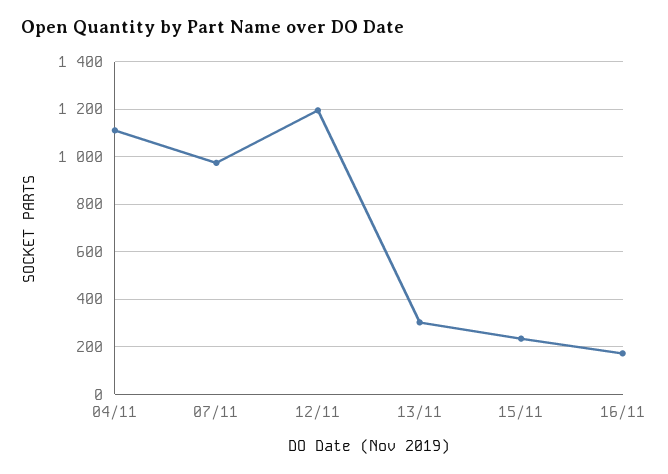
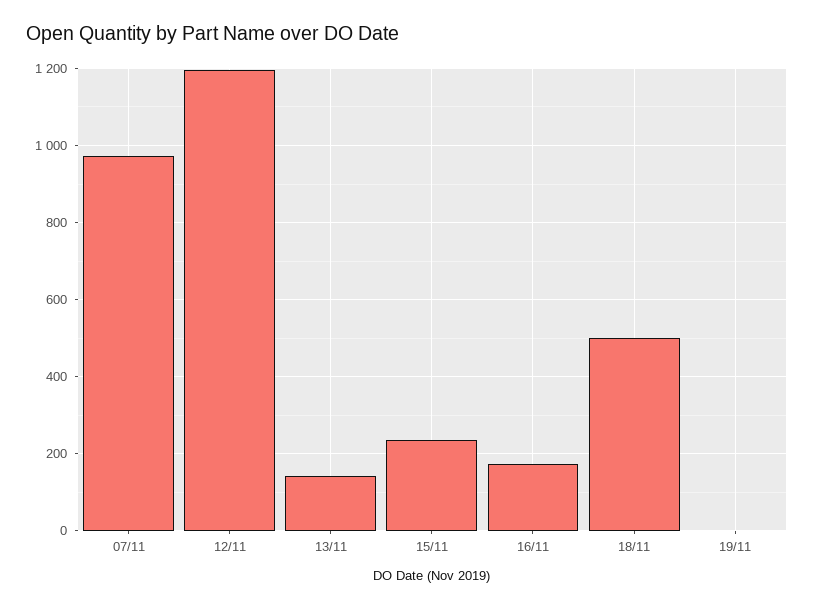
04/11: 1100 -> none
13/11: 300 -> 140
18/11: none -> 500
19/11: none -> 0

